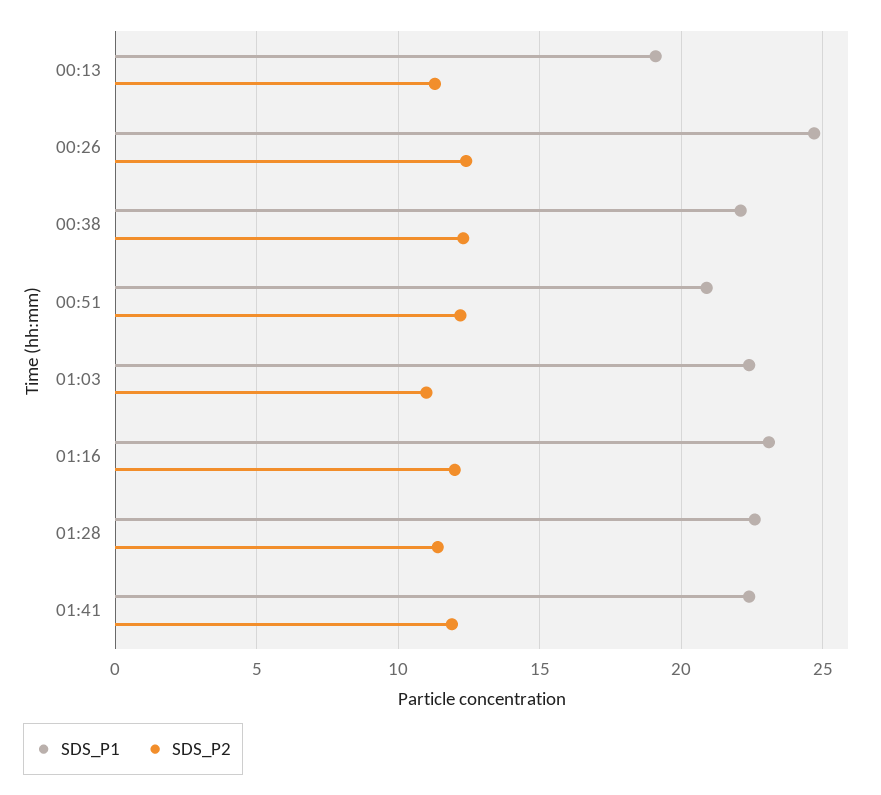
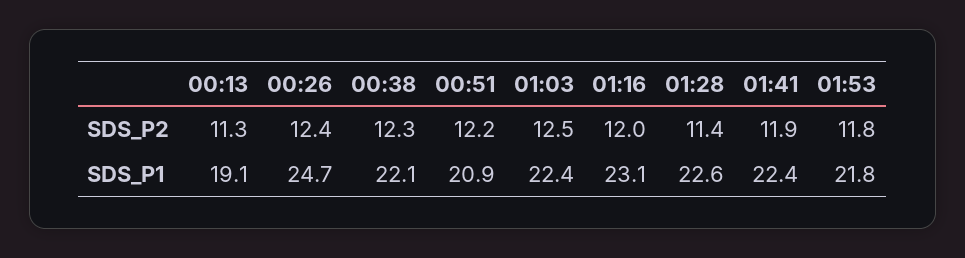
SDS_P2, 01:03: 11 -> 12.5
SDS_P2, 01:53: none -> 11.8
SDS_P1, 01:53: none -> 21.8

